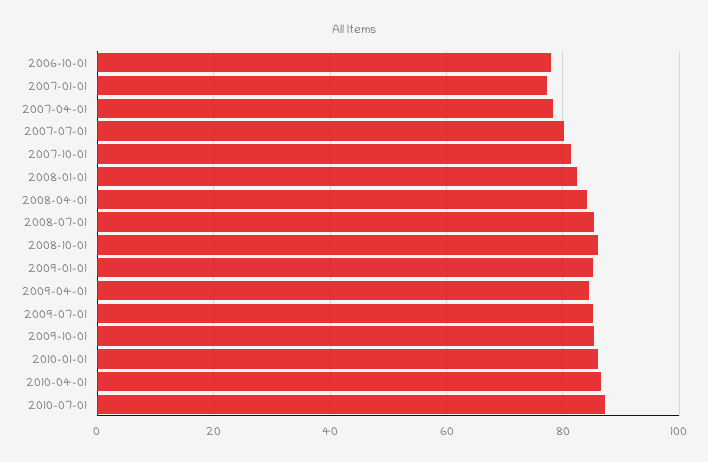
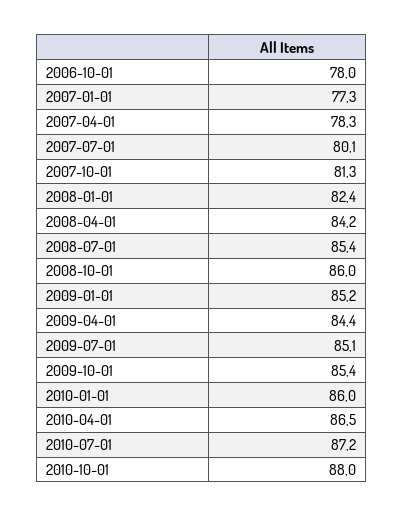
2010-10-01: none -> 88

